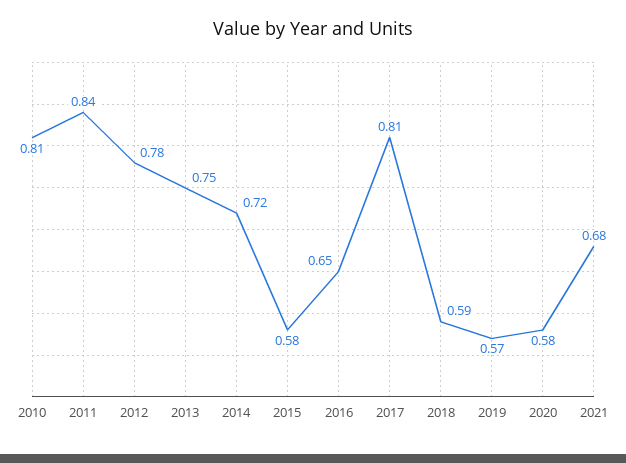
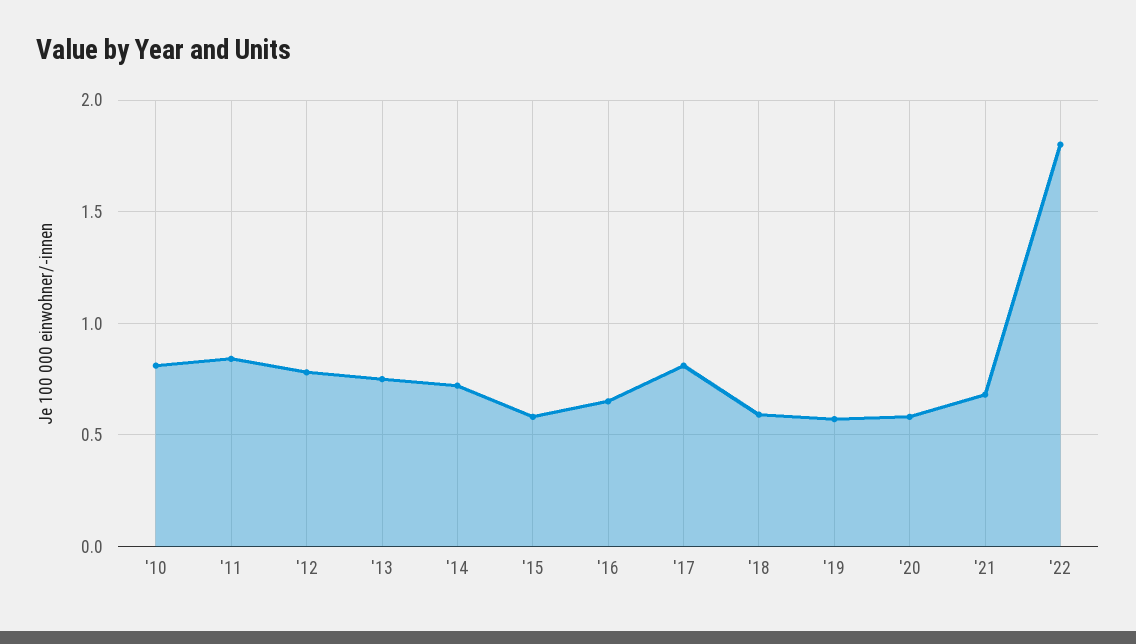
'22: none -> 1.8

